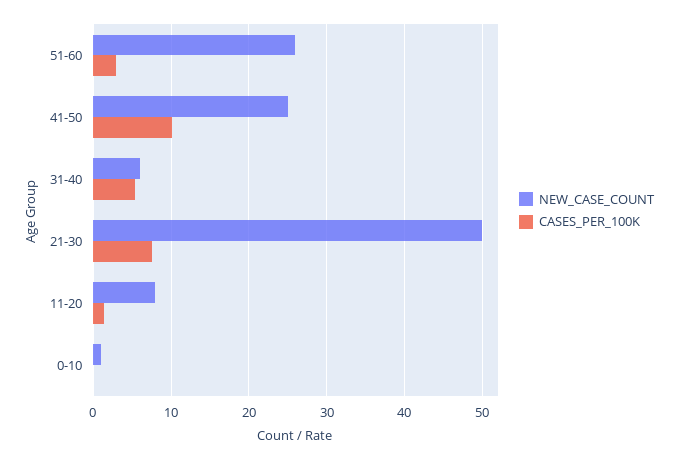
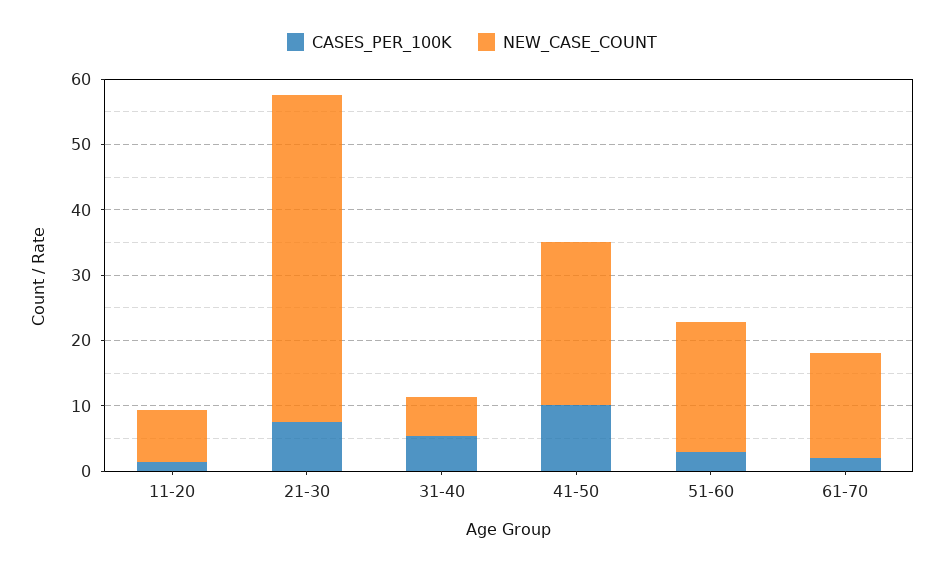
NEW_CASE_COUNT, 51-60: 26 -> 20
NEW_CASE_COUNT, 0-10: 1 -> none
CASES_PER_100K, 0-10: 0 -> none
CASES_PER_100K, 61-70: none -> 2
NEW_CASE_COUNT, 61-70: none -> 16

